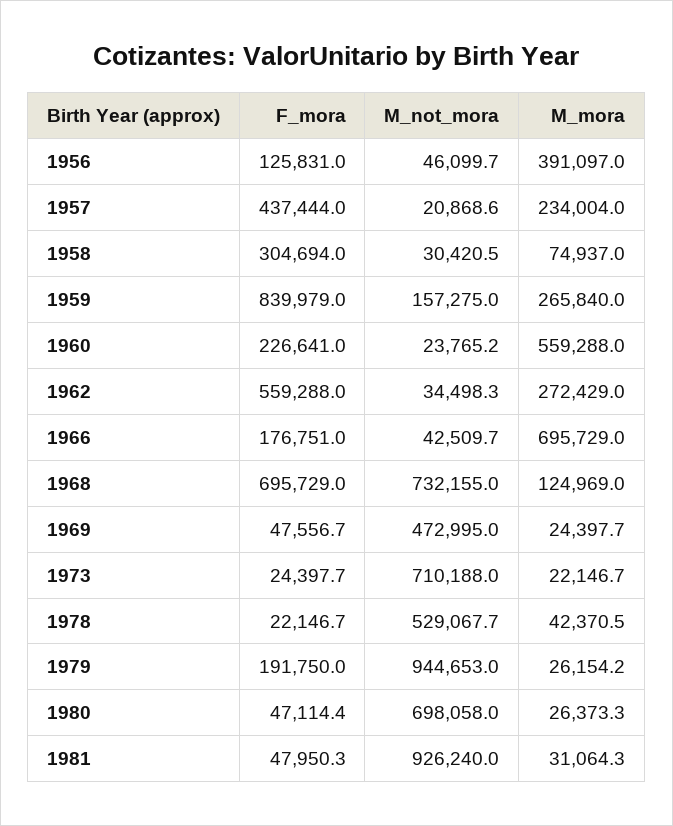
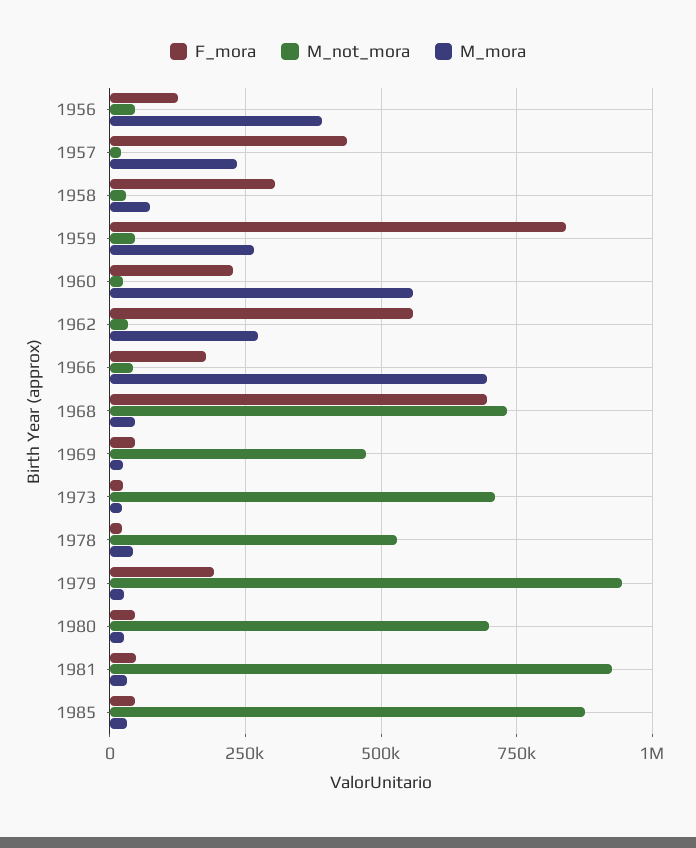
M_not_mora, 1959: 157275 -> 50000
M_mora, 1968: 124969 -> 50000
F_mora, 1985: none -> 50000
M_not_mora, 1985: none -> 875000
M_mora, 1985: none -> 25000

